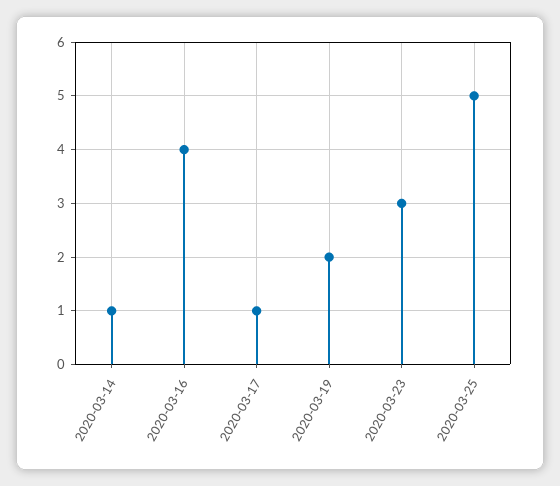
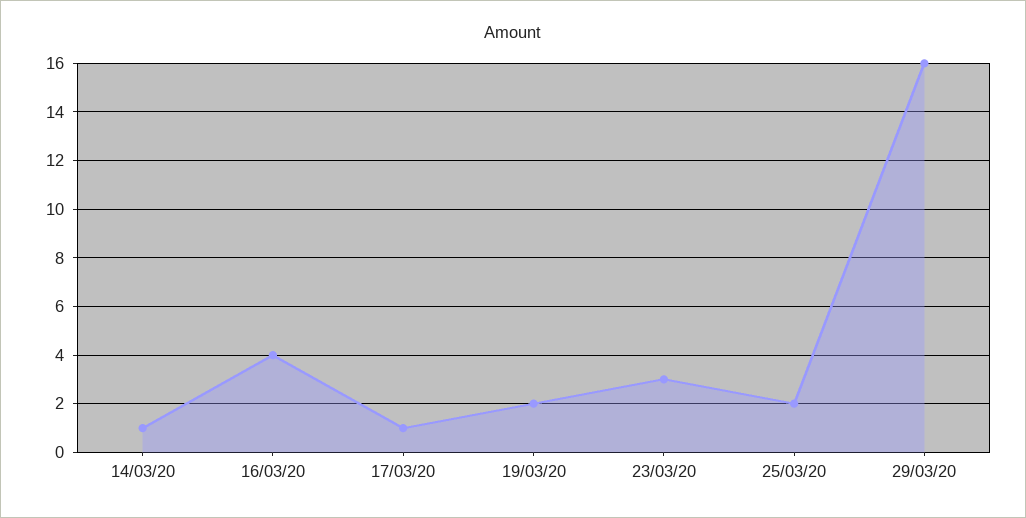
2020-03-25: 5 -> 2
29/03/20: none -> 16

